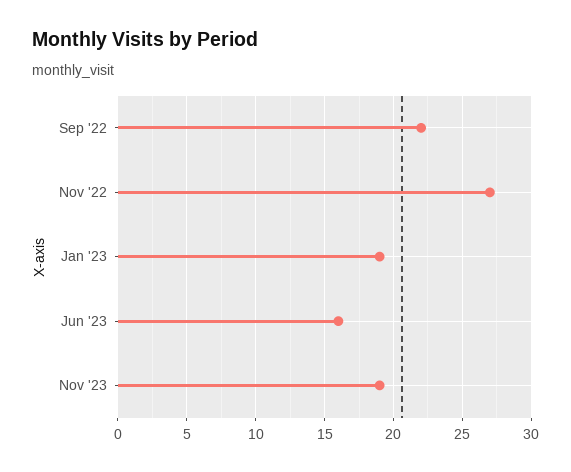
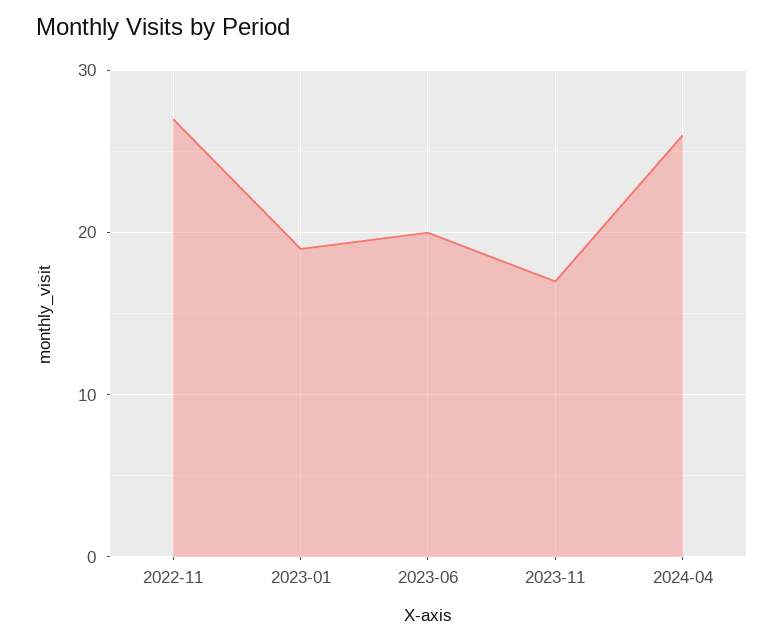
Sep '22: 22 -> none
Jun '23: 16 -> 20
Nov '23: 19 -> 17
2024-04: none -> 26

